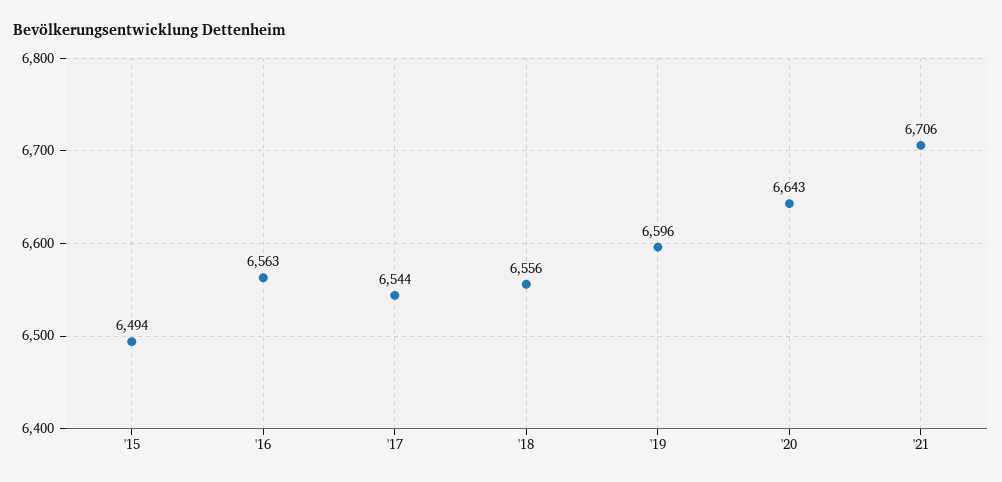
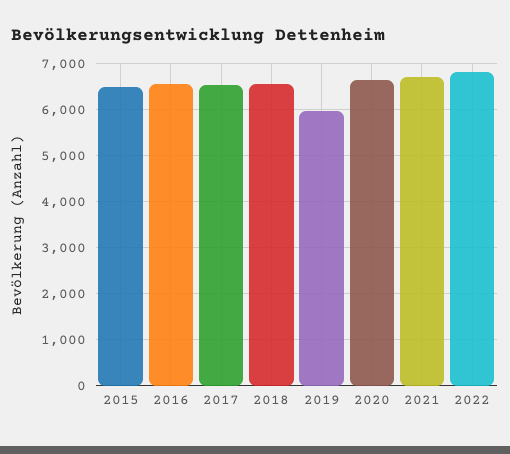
'19: 6596 -> 6000
2022: none -> 6800

